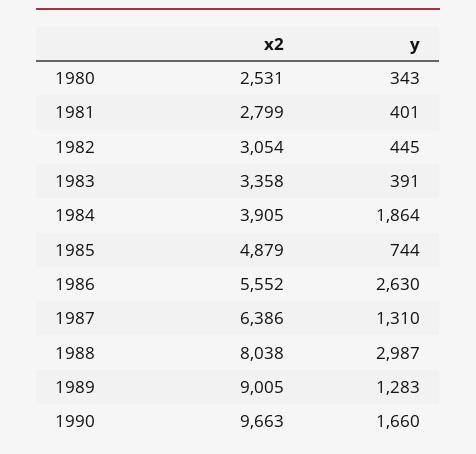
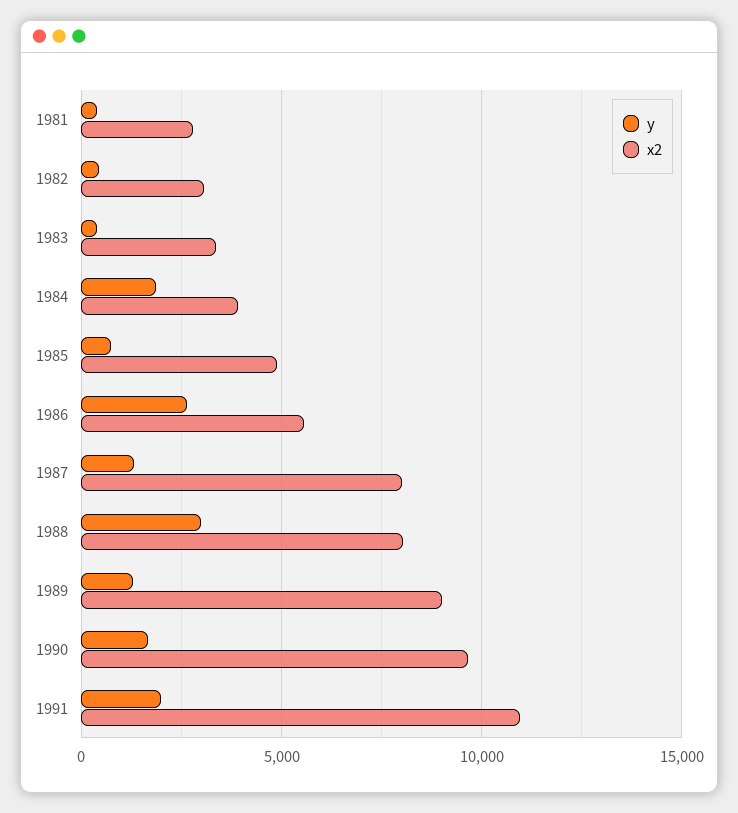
x2, 1980: 2531 -> none
y, 1980: 343 -> none
x2, 1987: 6386 -> 8000
y, 1991: none -> 2000
x2, 1991: none -> 11000

